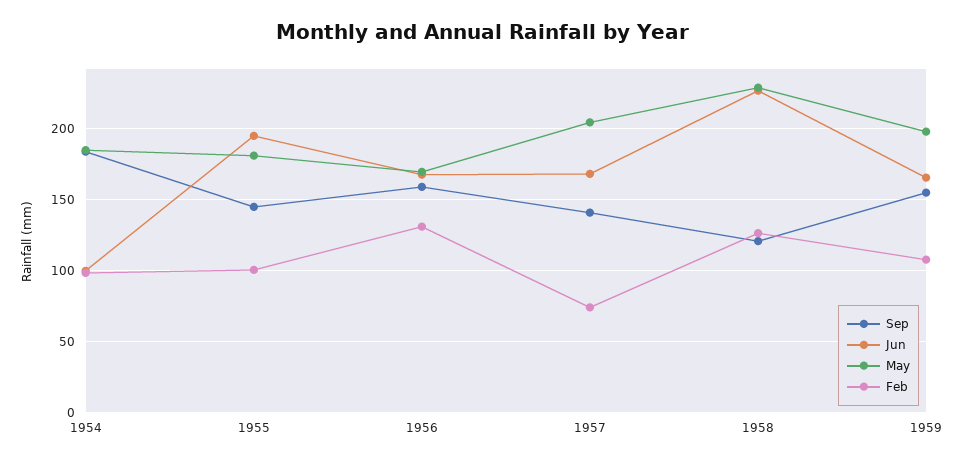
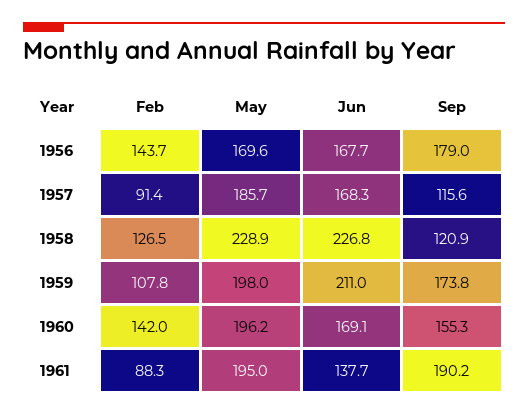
Sep, 1954: 185 -> none
Jun, 1954: 100 -> none
May, 1954: 185 -> none
Feb, 1954: 100 -> none
Sep, 1955: 145 -> none
Jun, 1955: 195 -> none
May, 1955: 180 -> none
Feb, 1955: 100 -> none
Sep, 1956: 160 -> 179
Feb, 1956: 130 -> 143.7
Sep, 1957: 140 -> 115.6
May, 1957: 205 -> 185.7
Feb, 1957: 75 -> 91.4
Sep, 1959: 155 -> 173.8
Jun, 1959: 165 -> 211
Feb, 1960: none -> 142
May, 1960: none -> 196.2
Jun, 1960: none -> 169.1
Sep, 1960: none -> 155.3
Feb, 1961: none -> 88.3
May, 1961: none -> 195
Jun, 1961: none -> 137.7
Sep, 1961: none -> 190.2

